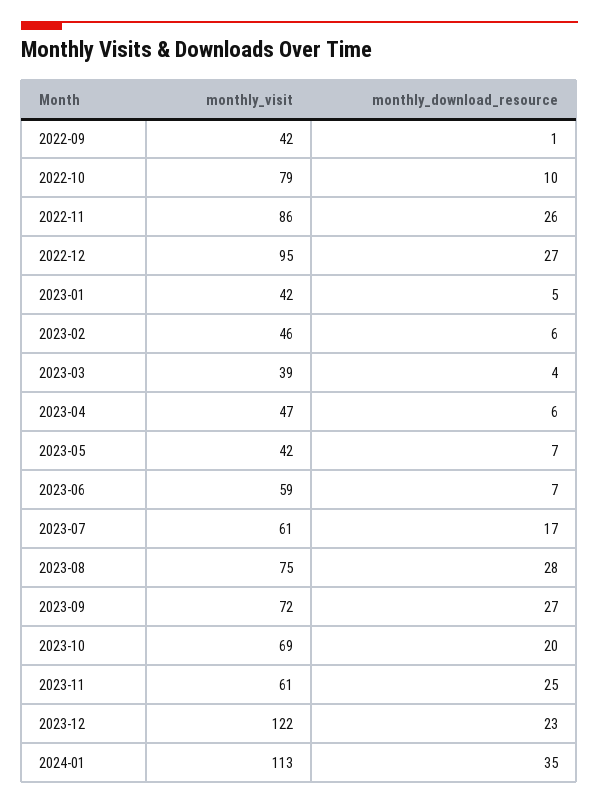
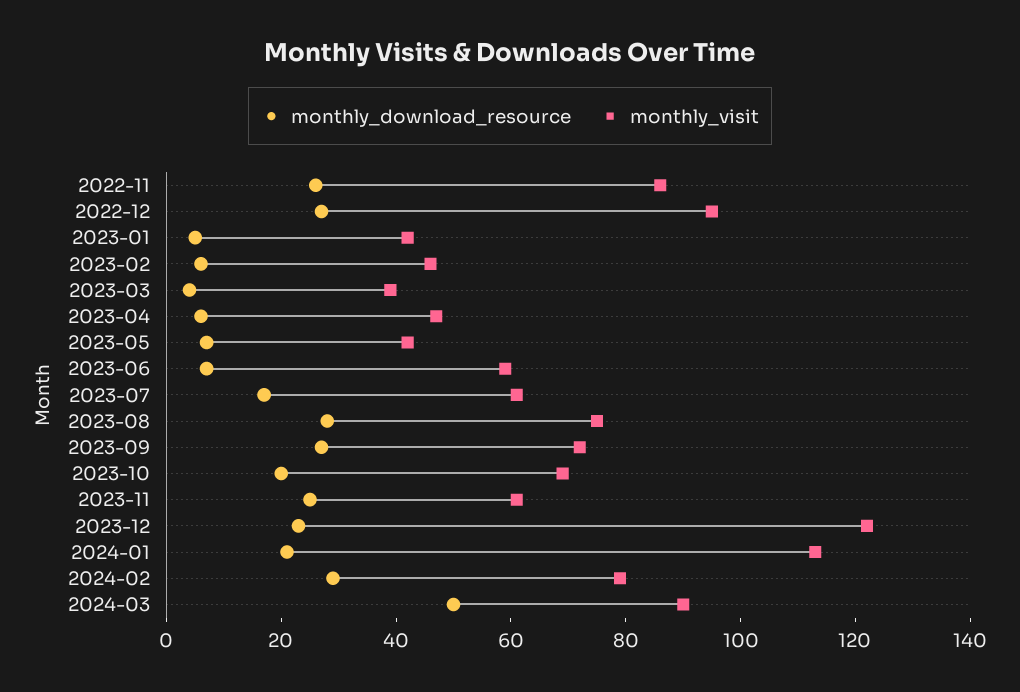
monthly_visit, 2022-09: 42 -> none
monthly_download_resource, 2022-09: 1 -> none
monthly_visit, 2022-10: 79 -> none
monthly_download_resource, 2022-10: 10 -> none
monthly_download_resource, 2024-01: 35 -> 20
monthly_download_resource, 2024-02: none -> 30
monthly_visit, 2024-02: none -> 80
monthly_download_resource, 2024-03: none -> 50
monthly_visit, 2024-03: none -> 90

